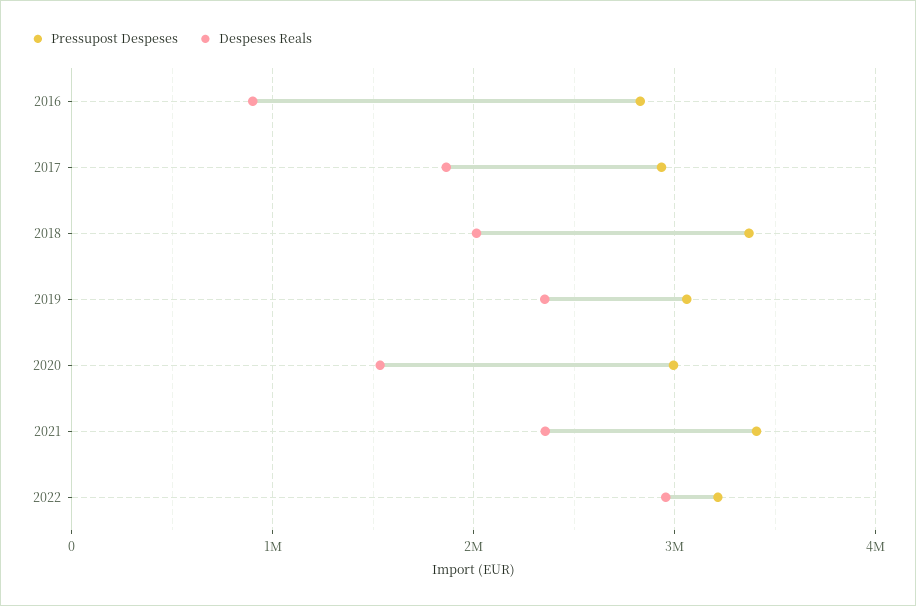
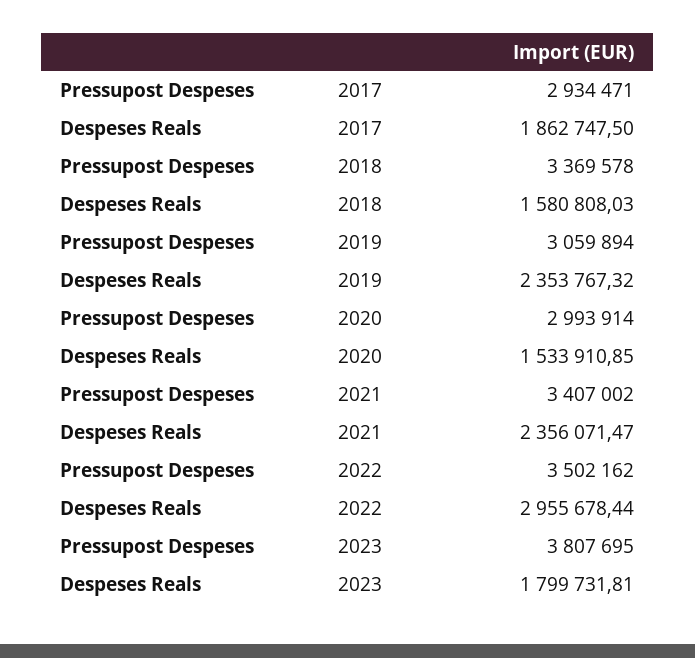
Pressupost Despeses, 2016: 2800000 -> none
Despeses Reals, 2016: 900000 -> none
Despeses Reals, 2018: 2000000 -> 1580808.03
Pressupost Despeses, 2022: 3200000 -> 3502162
Pressupost Despeses, 2023: none -> 3807695
Despeses Reals, 2023: none -> 1799731.81

